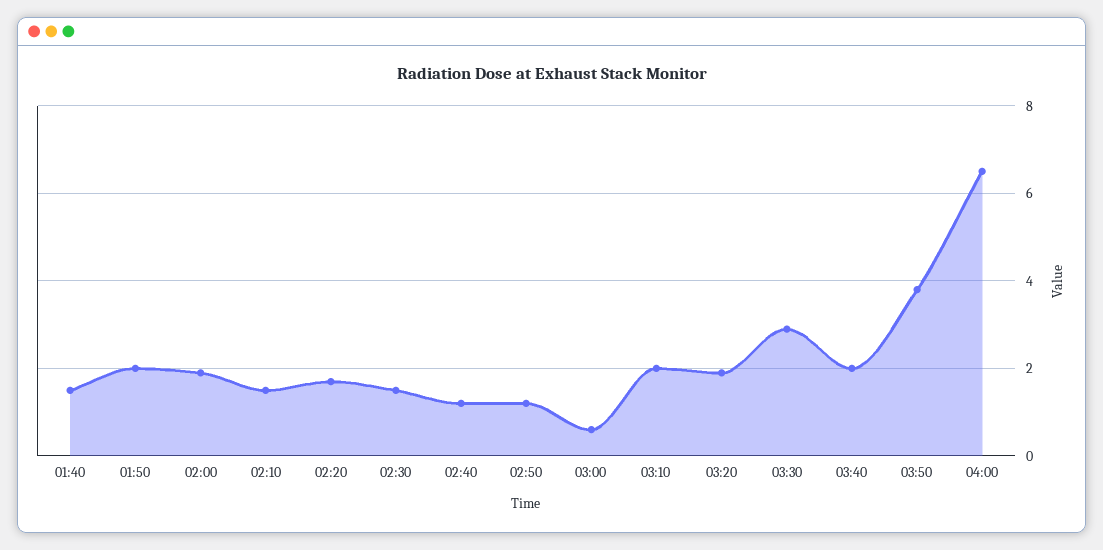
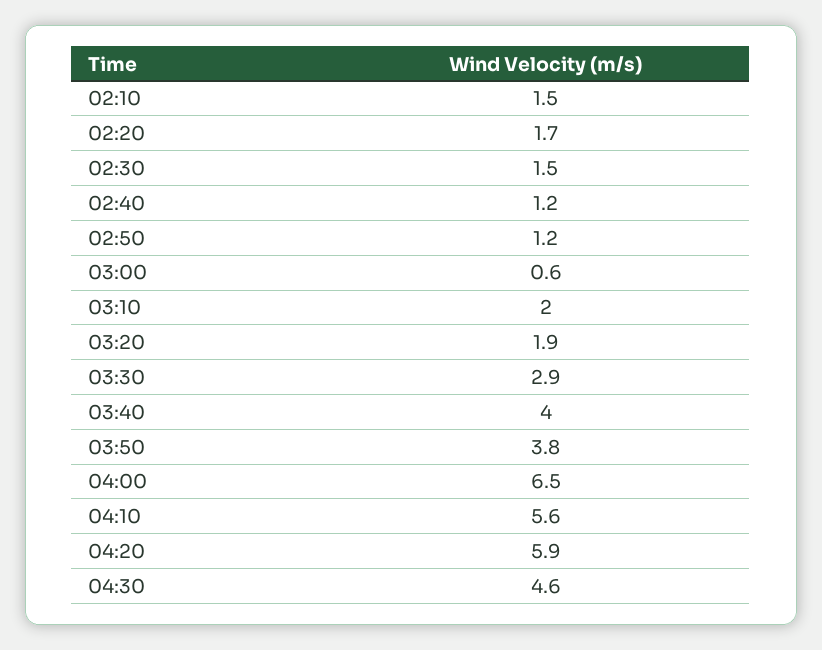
01:40: 1.5 -> none
01:50: 2 -> none
02:00: 2 -> none
03:40: 2 -> 4
04:10: none -> 5.6
04:20: none -> 5.9
04:30: none -> 4.6

